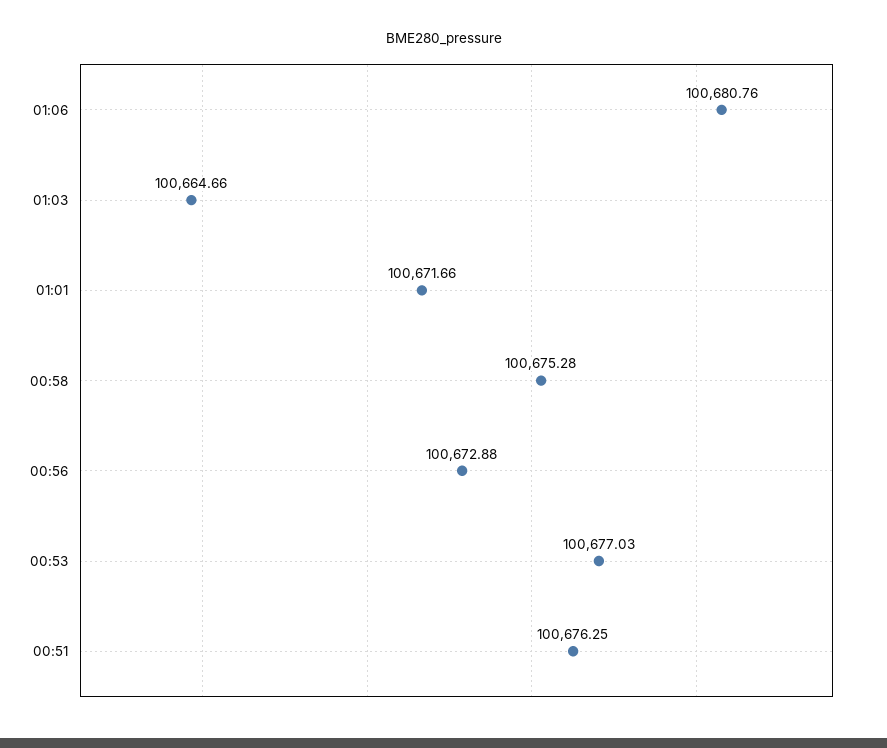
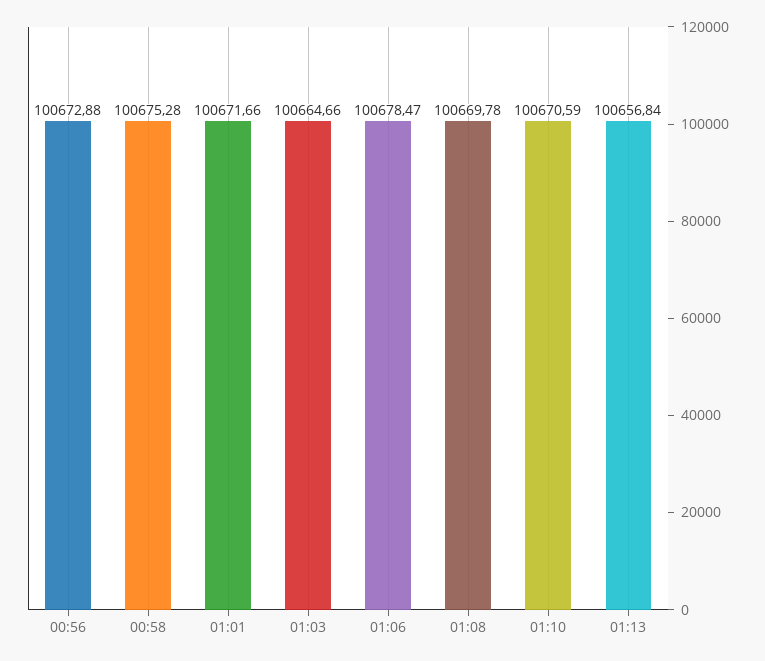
01:06: 100680.76 -> 100678.47
00:53: 100677.03 -> none
00:51: 100676.25 -> none
01:08: none -> 100669.78
01:10: none -> 100670.59
01:13: none -> 100656.84

